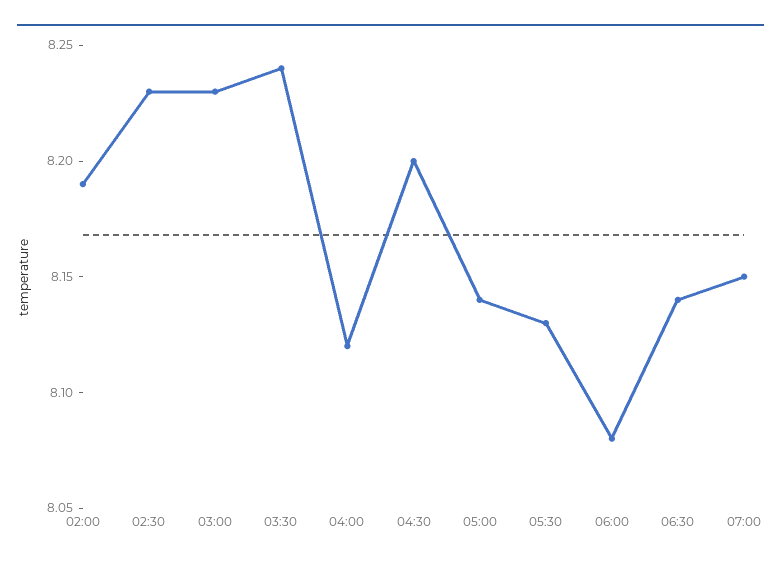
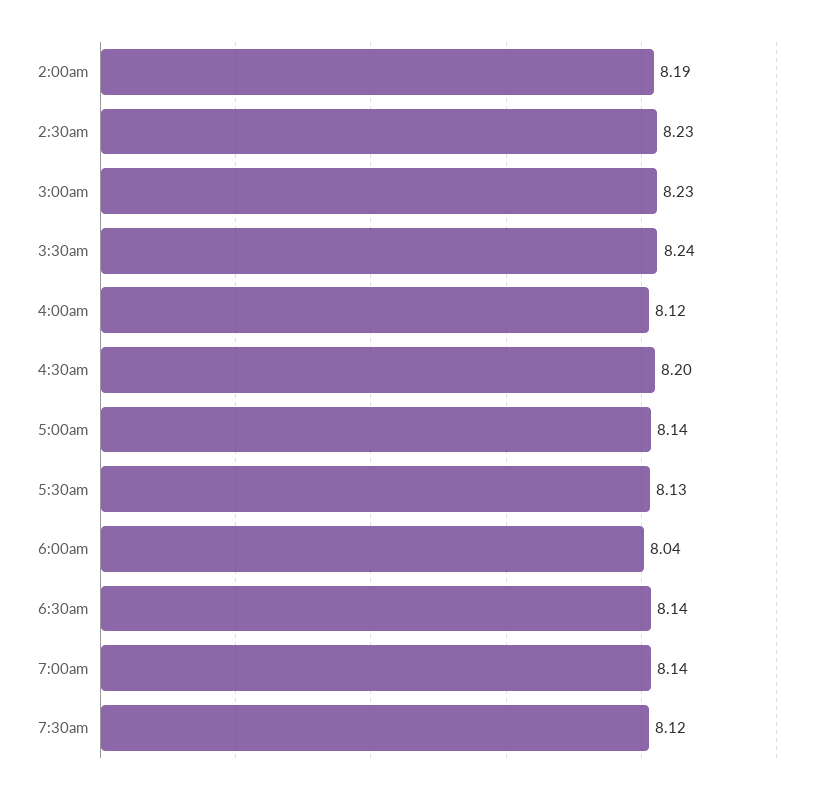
06:00: 8.08 -> 8.04
07:00: 8.15 -> 8.14
7:30am: none -> 8.12

